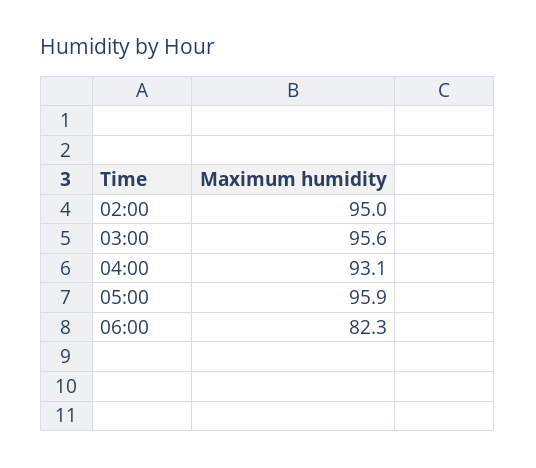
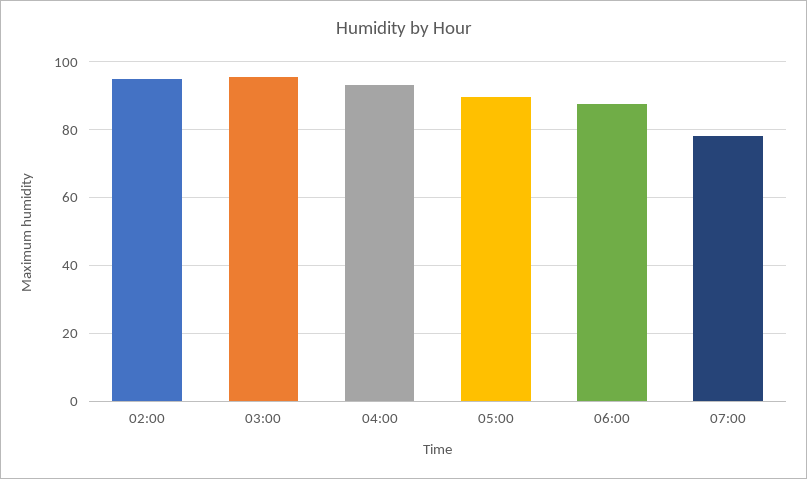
05:00: 95.9 -> 90
06:00: 82.3 -> 88
07:00: none -> 78

